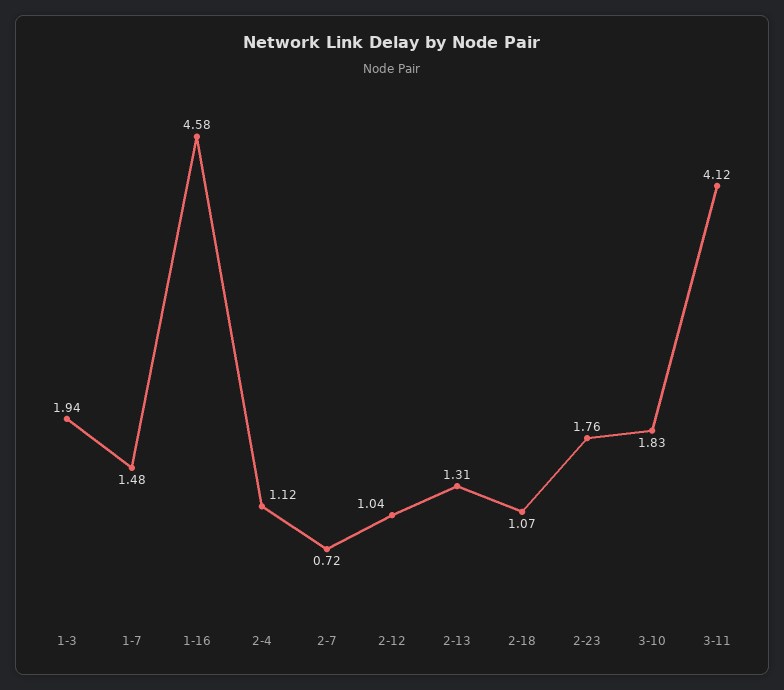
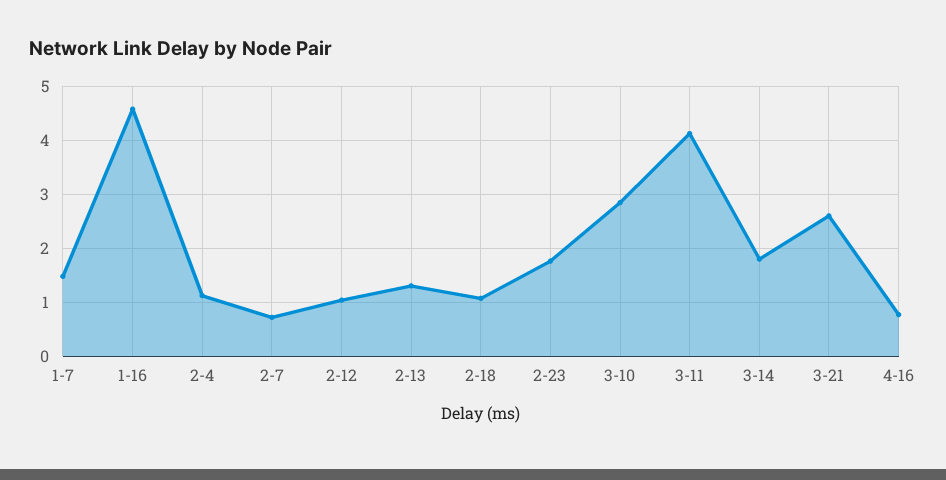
1-3: 1.94 -> none
3-10: 1.83 -> 2.8
3-14: none -> 1.8
3-21: none -> 2.6
4-16: none -> 0.8

